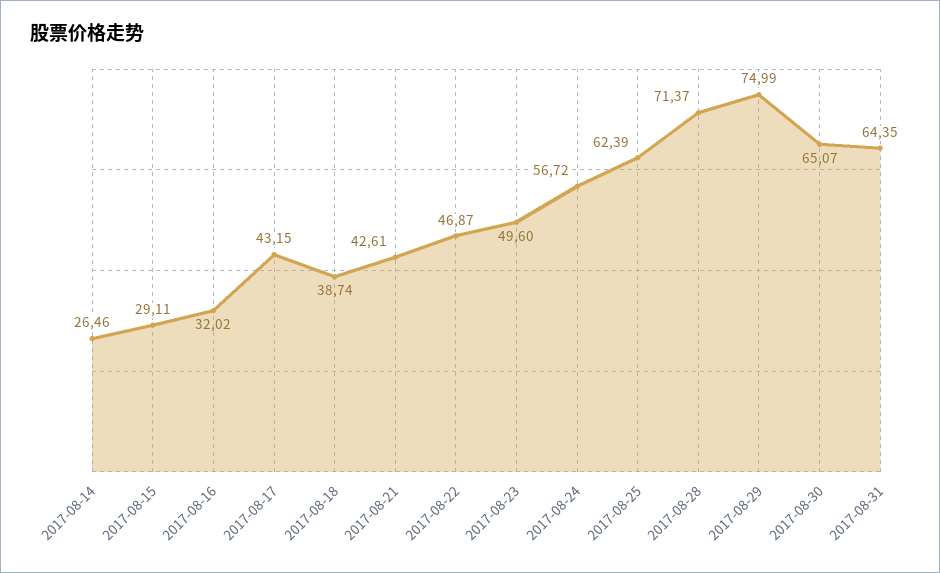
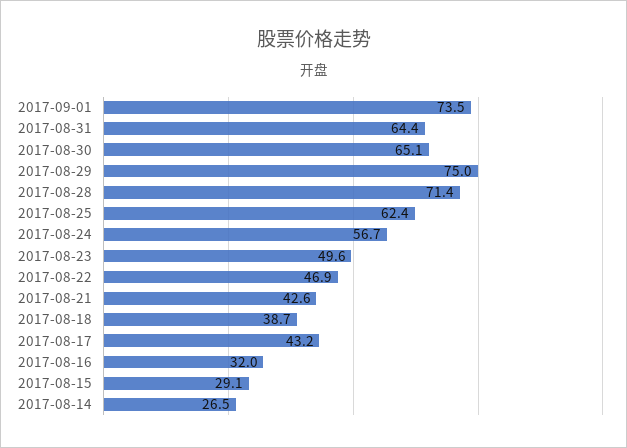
2017-09-01: none -> 73.5

